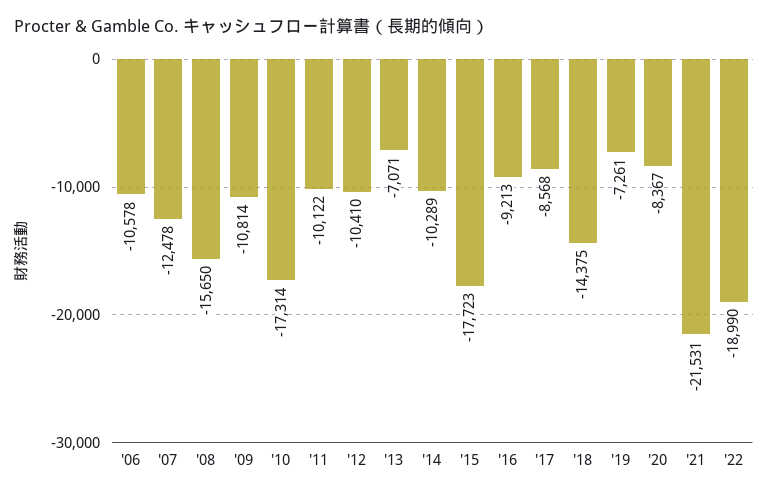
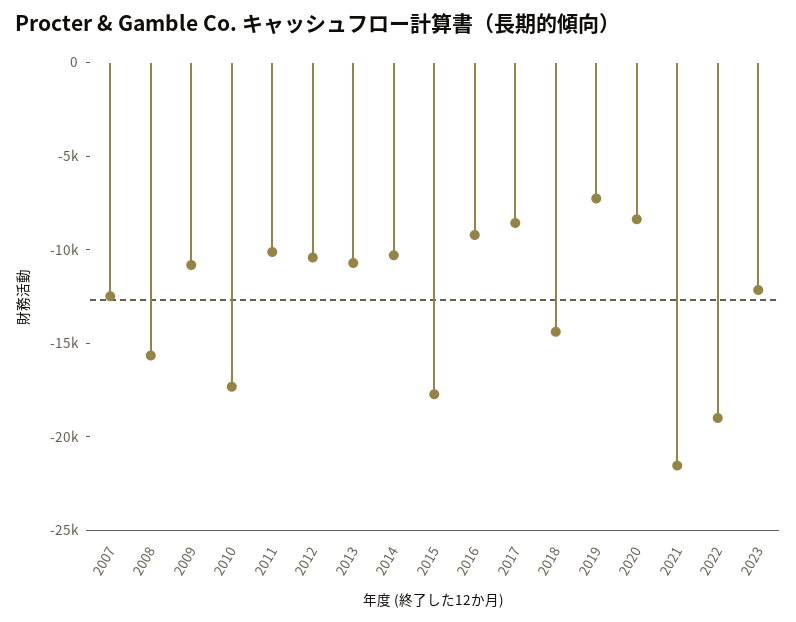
'06: -10578 -> none
'13: -7071 -> -11000
2023: none -> -12000

